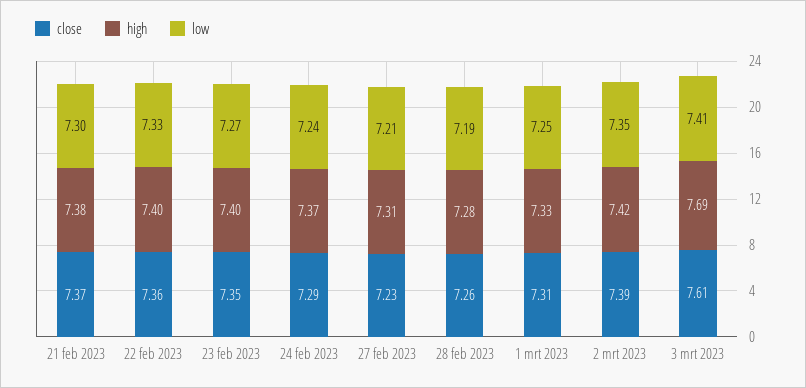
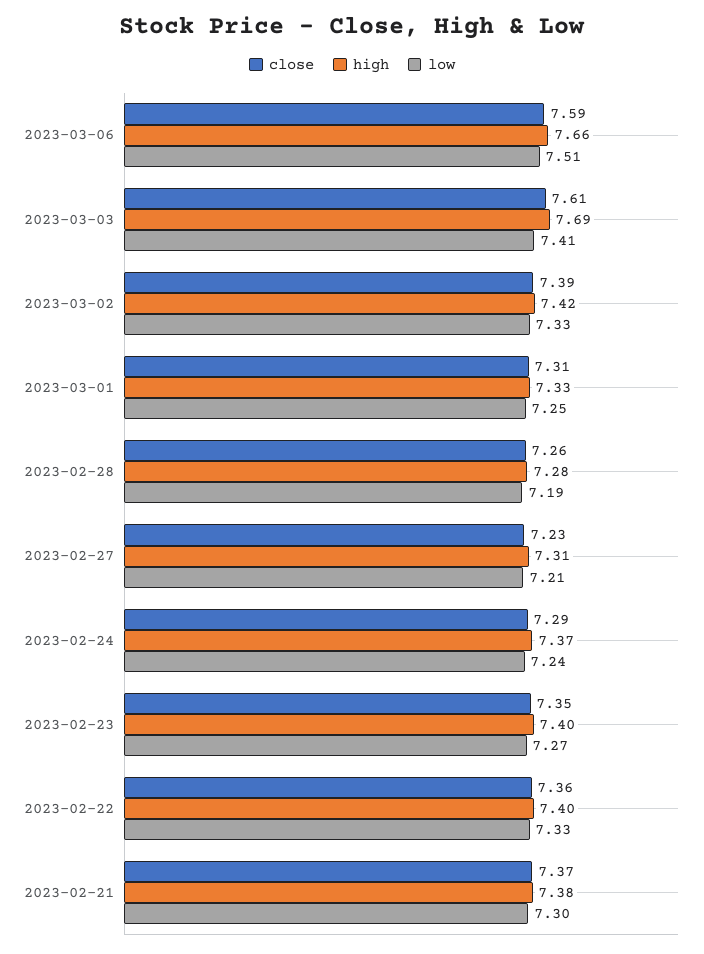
low, 2 mrt 2023: 7.35 -> 7.33
close, 2023-03-06: none -> 7.59
high, 2023-03-06: none -> 7.66
low, 2023-03-06: none -> 7.51

